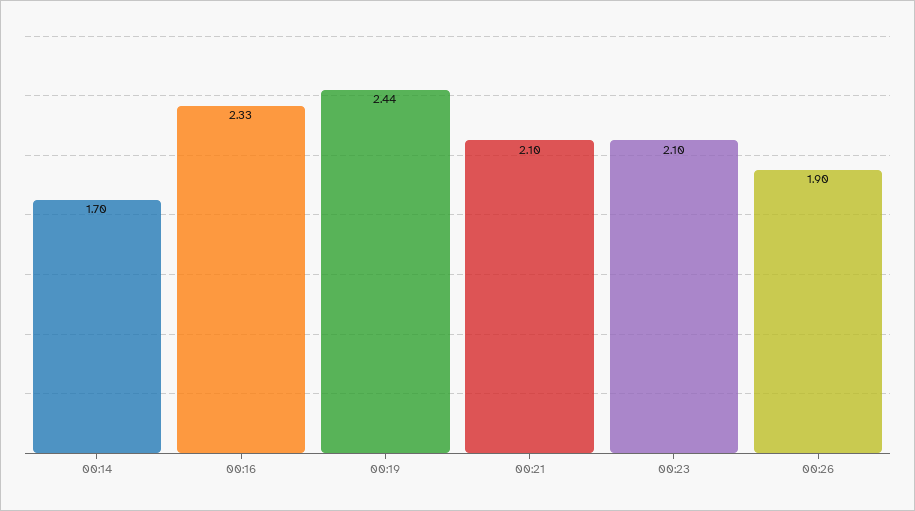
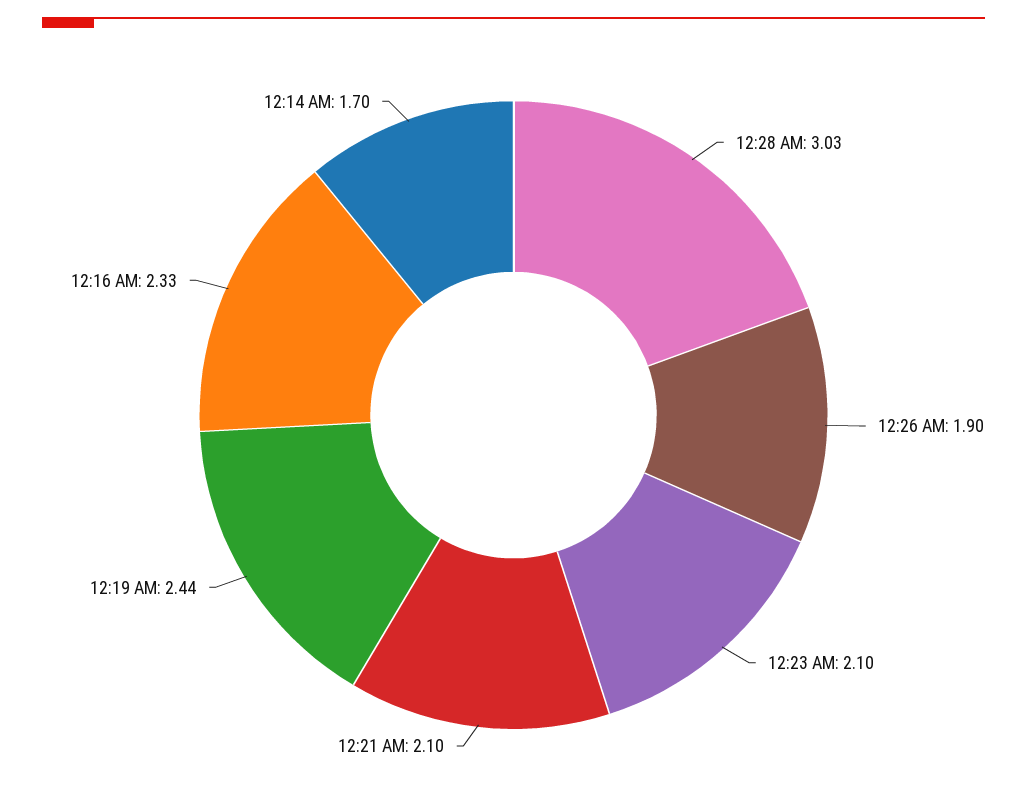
12:28 AM: none -> 3.03

